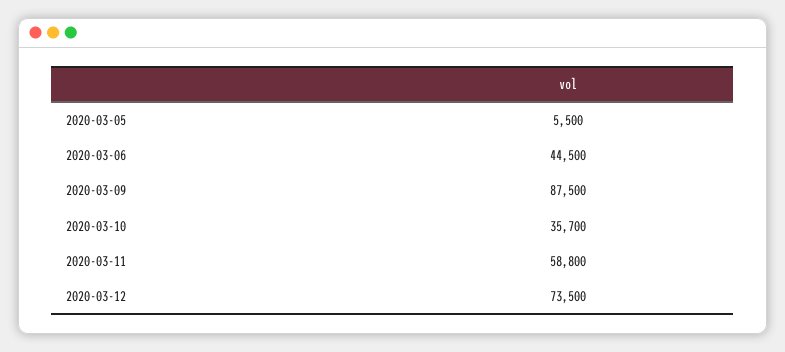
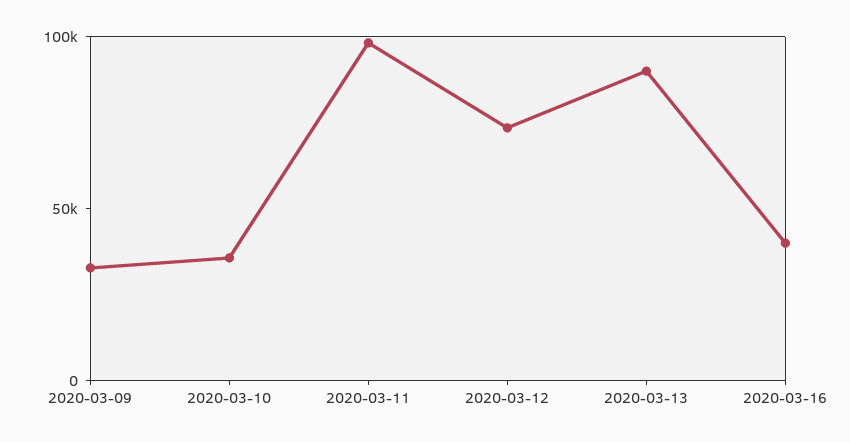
2020-03-05: 5500 -> none
2020-03-06: 44500 -> none
2020-03-09: 87500 -> 30000
2020-03-11: 58800 -> 100000
2020-03-13: none -> 90000
2020-03-16: none -> 40000

